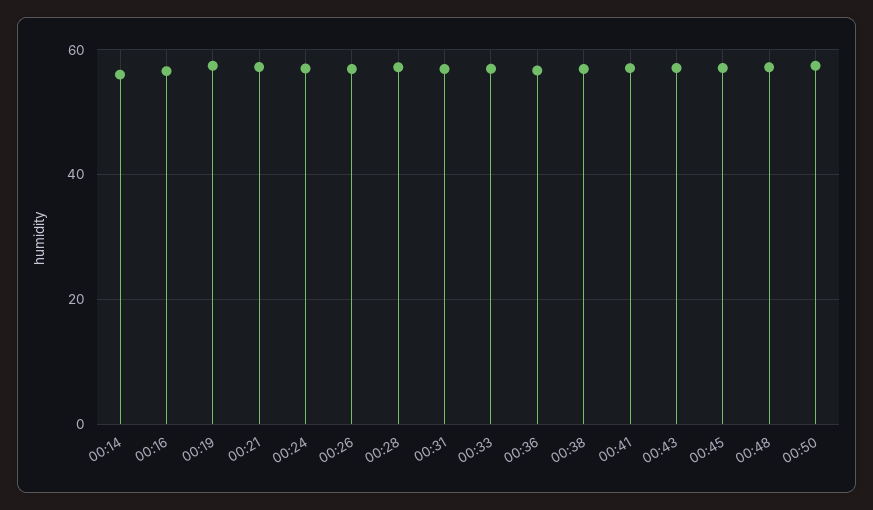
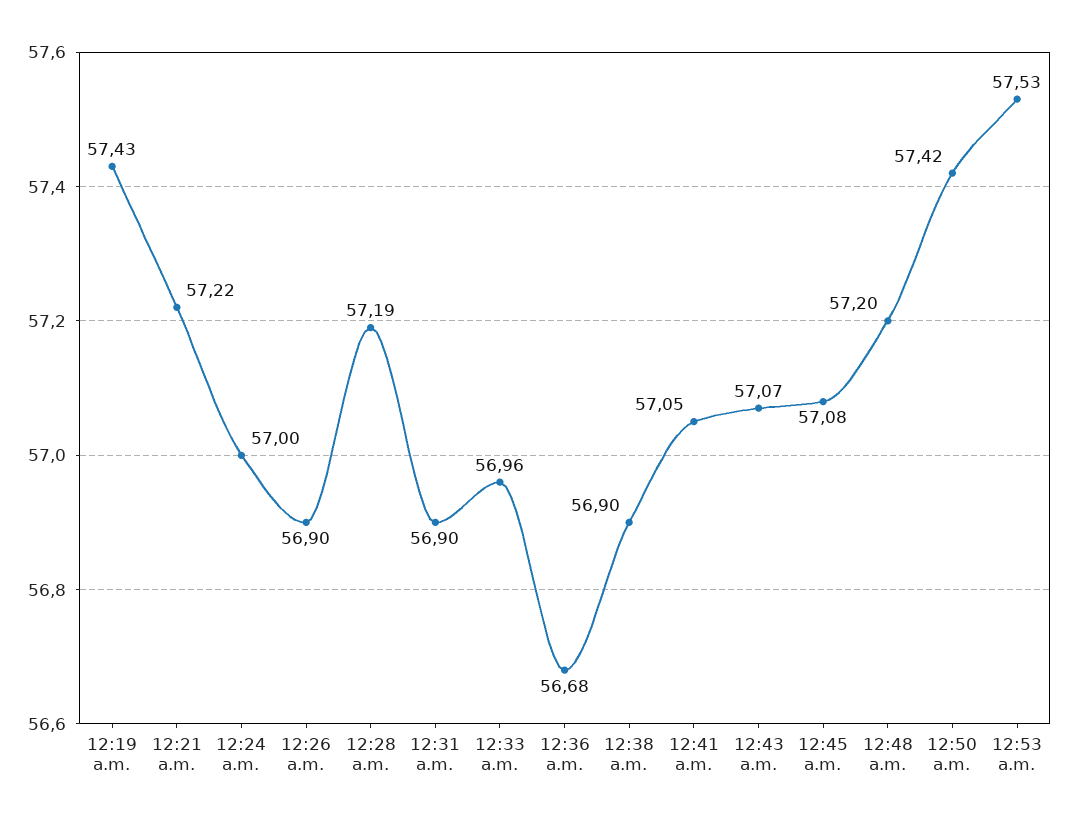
00:14: 56 -> none
00:16: 56 -> none
12:53 a.m.: none -> 57.53

